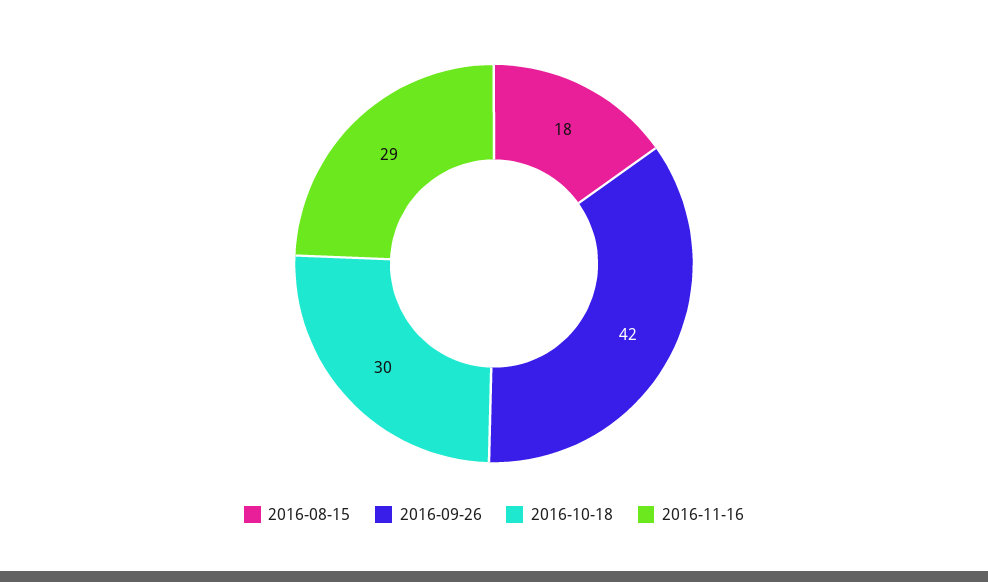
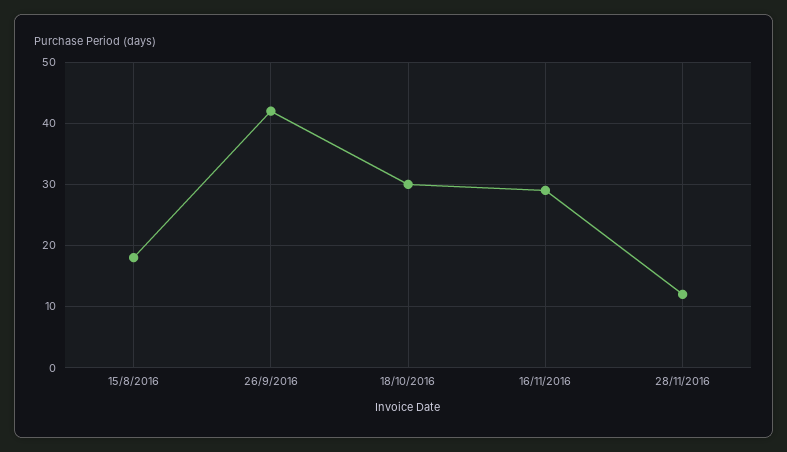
28/11/2016: none -> 12

